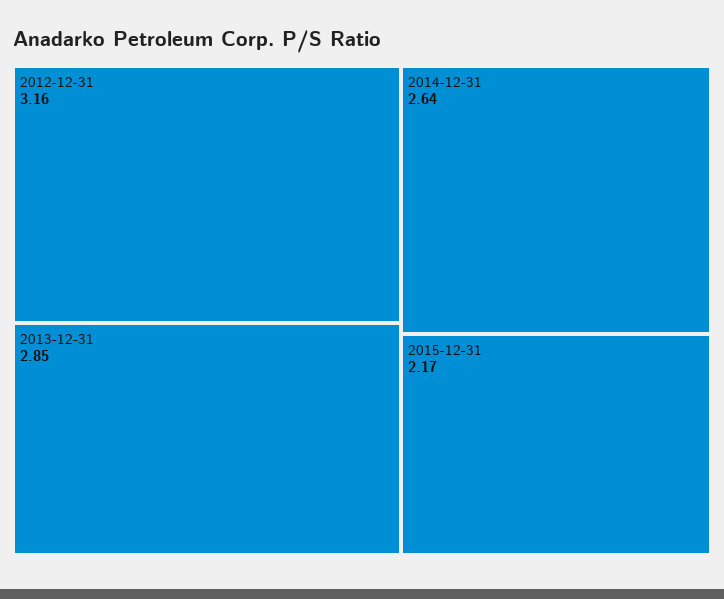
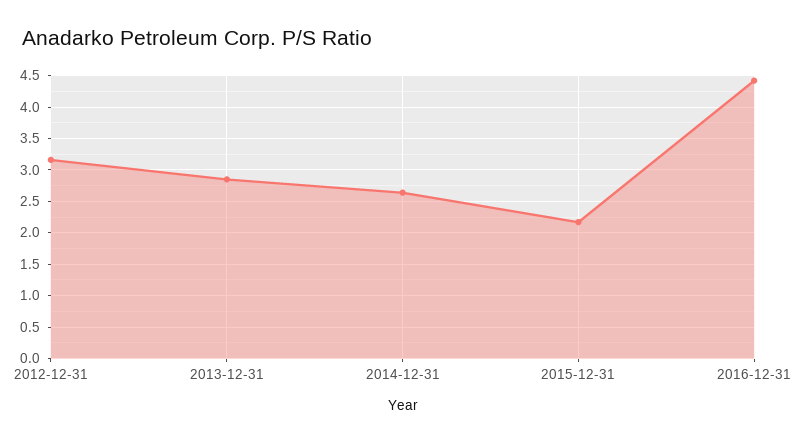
2016-12-31: none -> 4.4

